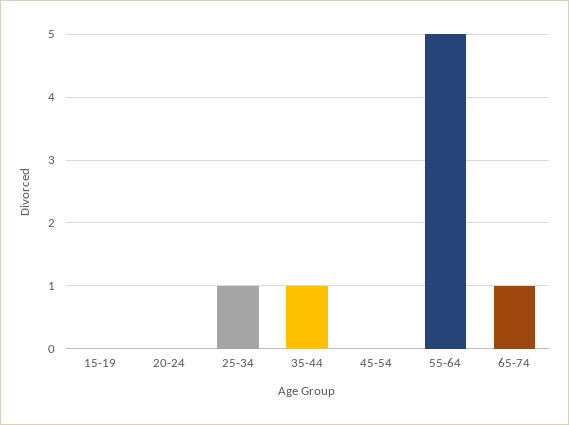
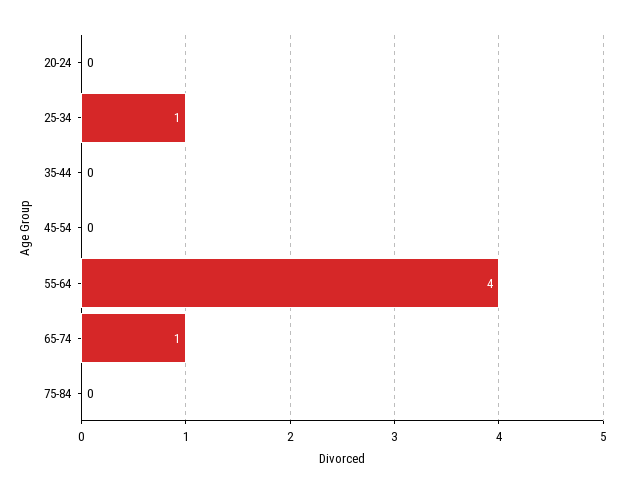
15-19: 0 -> none
35-44: 1 -> 0
55-64: 5 -> 4
75-84: none -> 0

